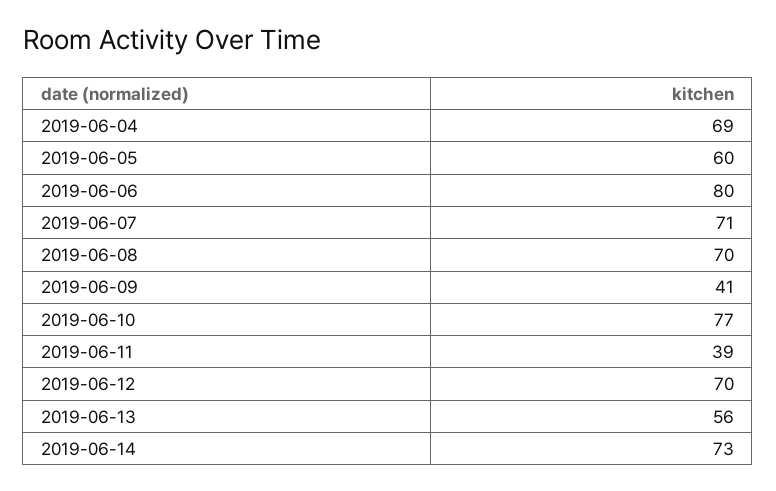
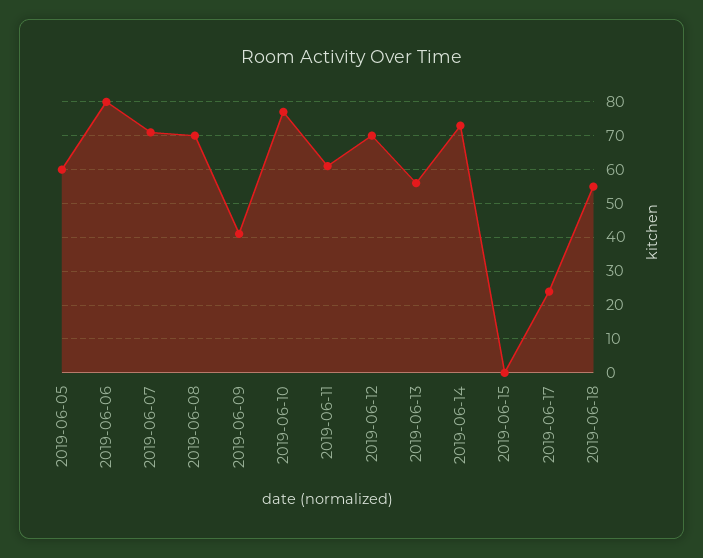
2019-06-04: 69 -> none
2019-06-11: 39 -> 60
2019-06-15: none -> 0
2019-06-17: none -> 25
2019-06-18: none -> 55

